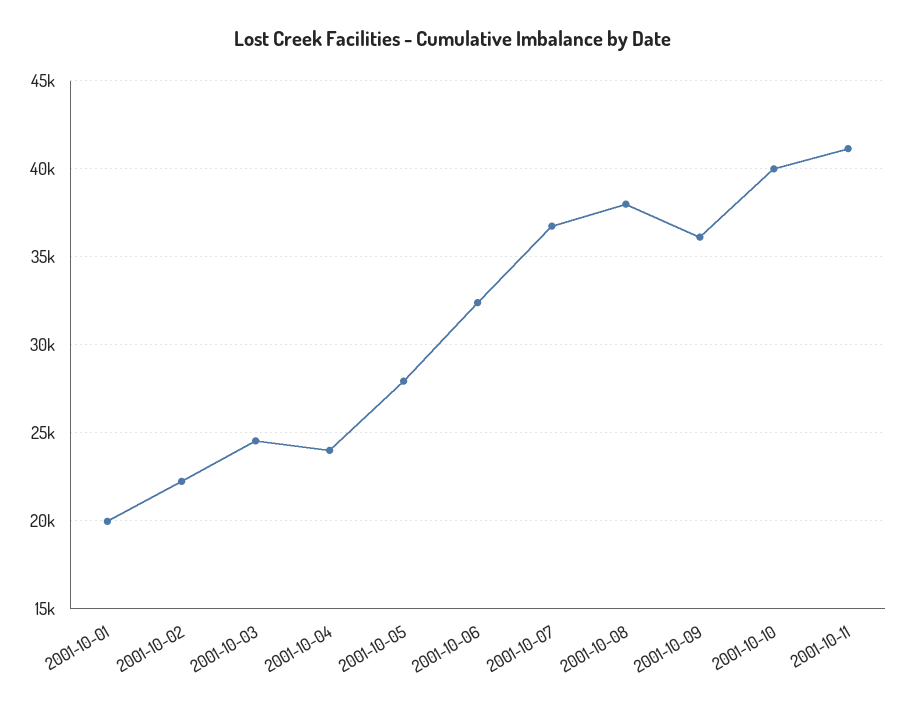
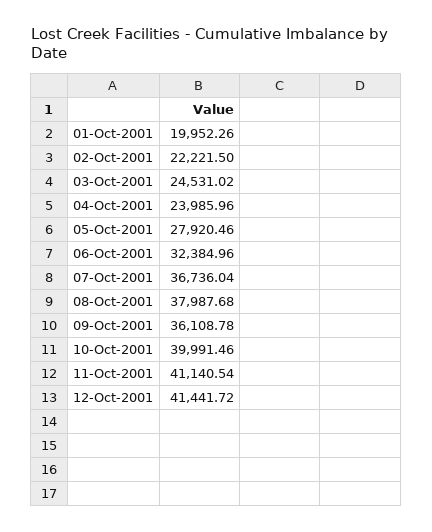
12-Oct-2001: none -> 41441.72

